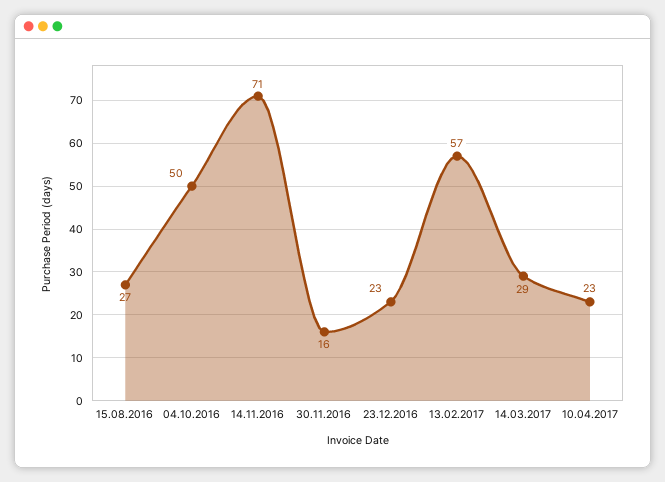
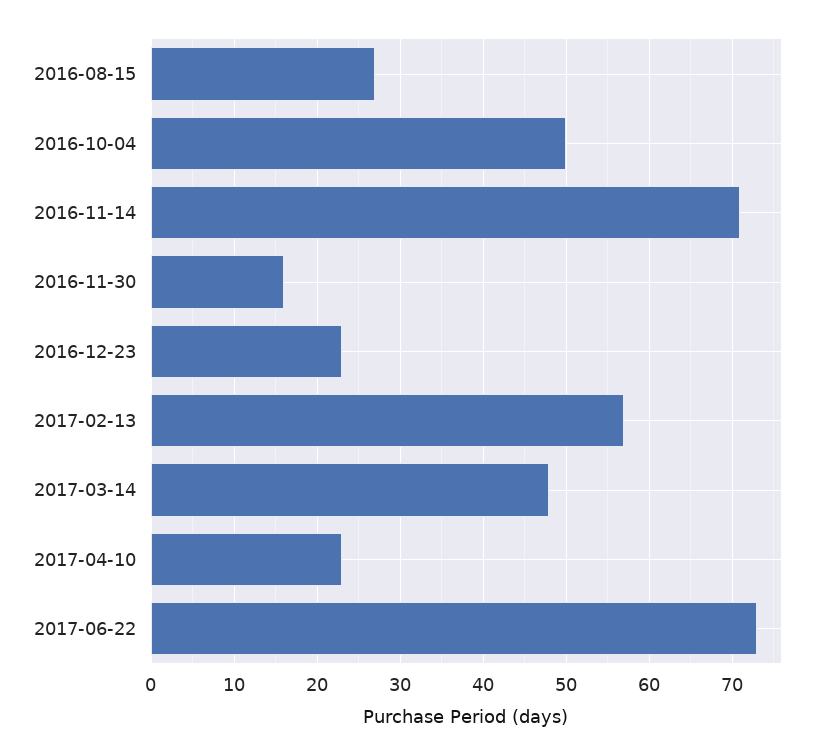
14.03.2017: 29 -> 48
2017-06-22: none -> 73

